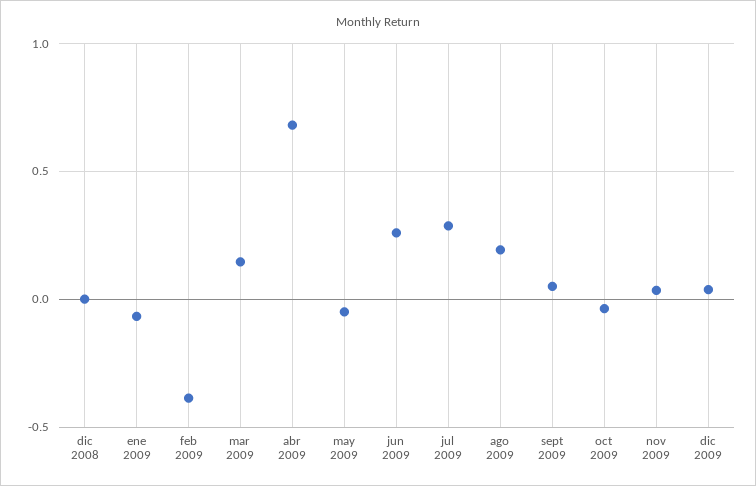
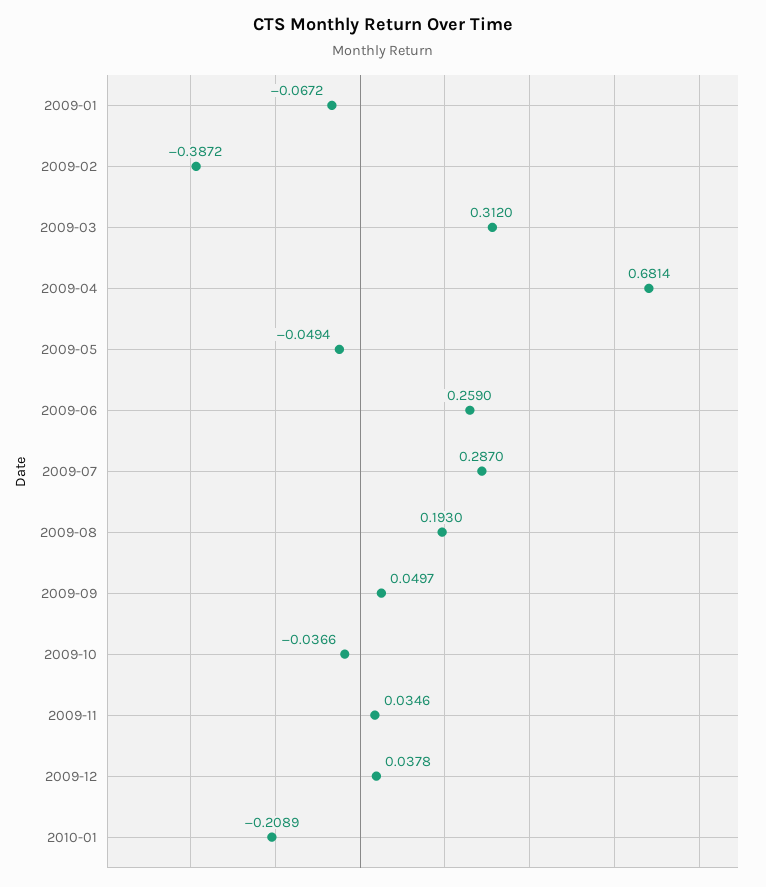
dic 2008: 0 -> none
mar 2009: 0.15 -> 0.312
2010-01: none -> -0.2089

